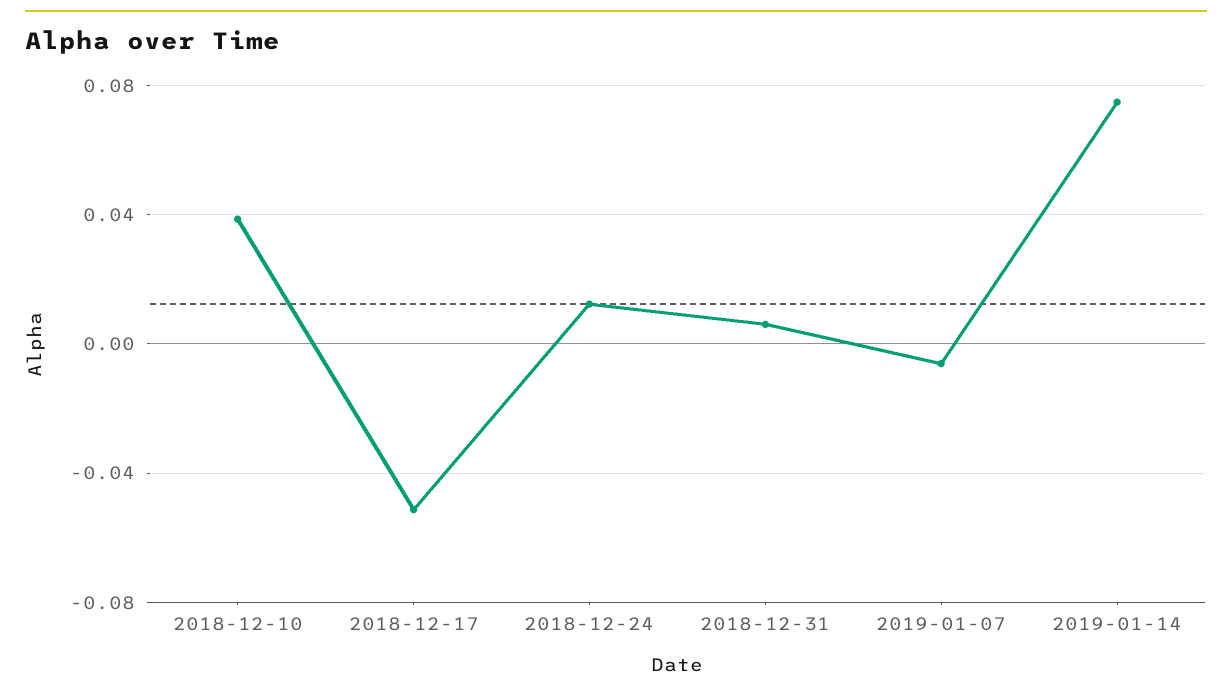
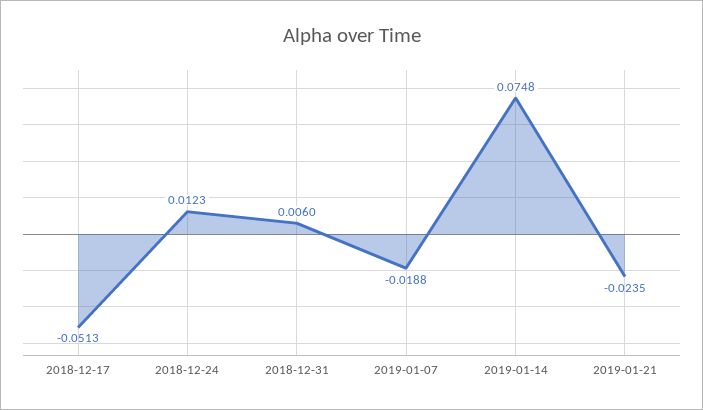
2018-12-10: 0.04 -> none
2019-01-07: -0.005 -> -0.0188
2019-01-21: none -> -0.0235

